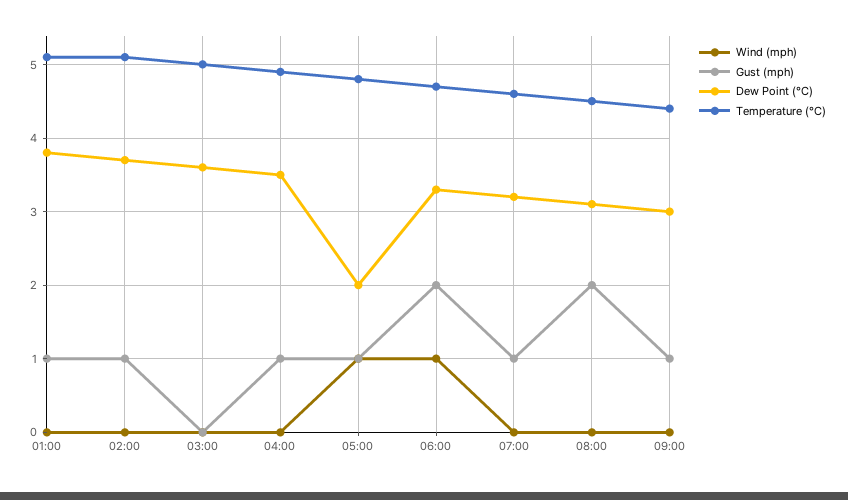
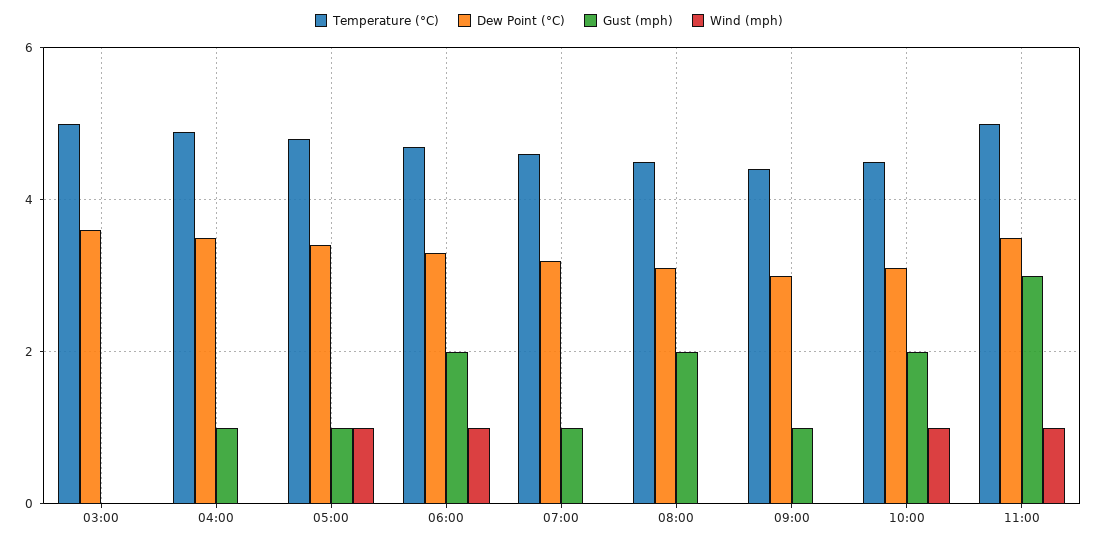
Wind (mph), 01:00: 0 -> none
Gust (mph), 01:00: 1 -> none
Dew Point (°C), 01:00: 3.8 -> none
Temperature (°C), 01:00: 5.1 -> none
Wind (mph), 02:00: 0 -> none
Gust (mph), 02:00: 1 -> none
Dew Point (°C), 02:00: 3.7 -> none
Temperature (°C), 02:00: 5.1 -> none
Dew Point (°C), 05:00: 2 -> 3.5
Temperature (°C), 10:00: none -> 4.5
Dew Point (°C), 10:00: none -> 3
Gust (mph), 10:00: none -> 2
Wind (mph), 10:00: none -> 1
Temperature (°C), 11:00: none -> 5
Dew Point (°C), 11:00: none -> 3.5
Gust (mph), 11:00: none -> 3
Wind (mph), 11:00: none -> 1

